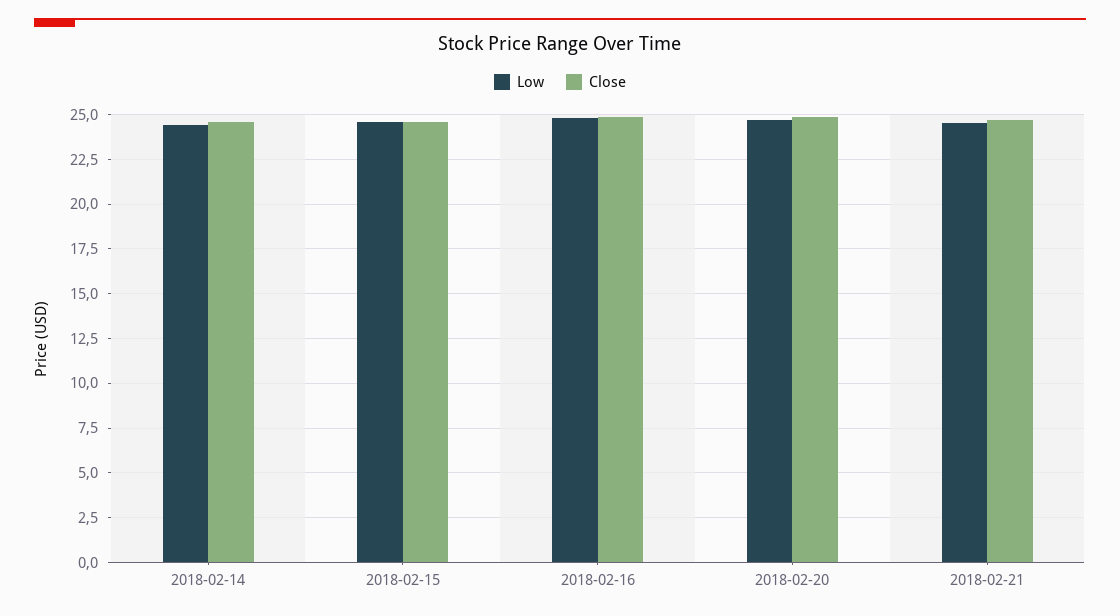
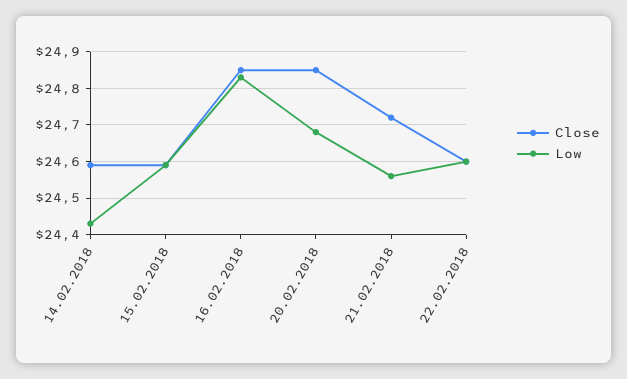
Close, 22.02.2018: none -> 24.6
Low, 22.02.2018: none -> 24.6

